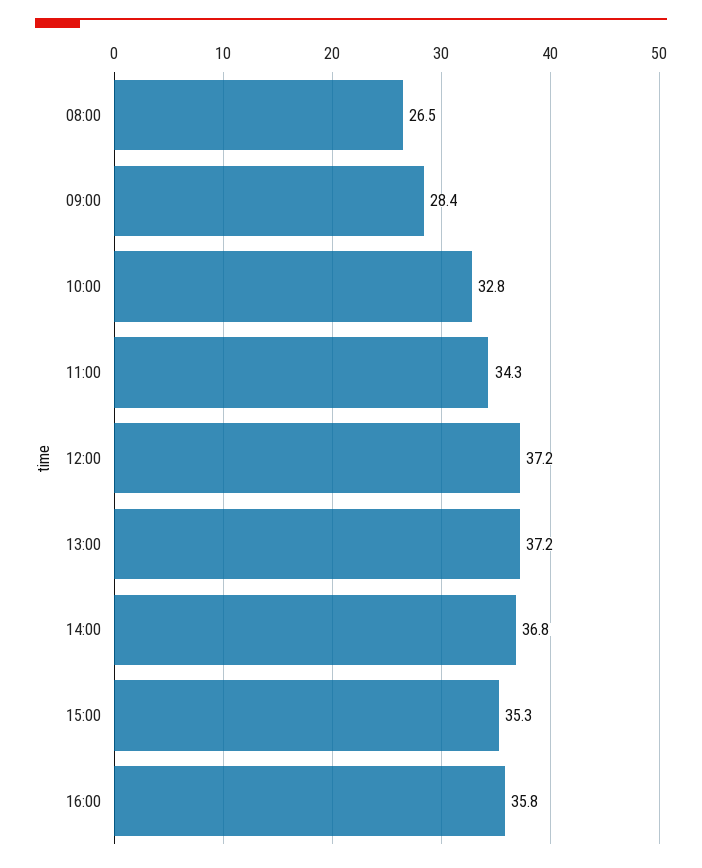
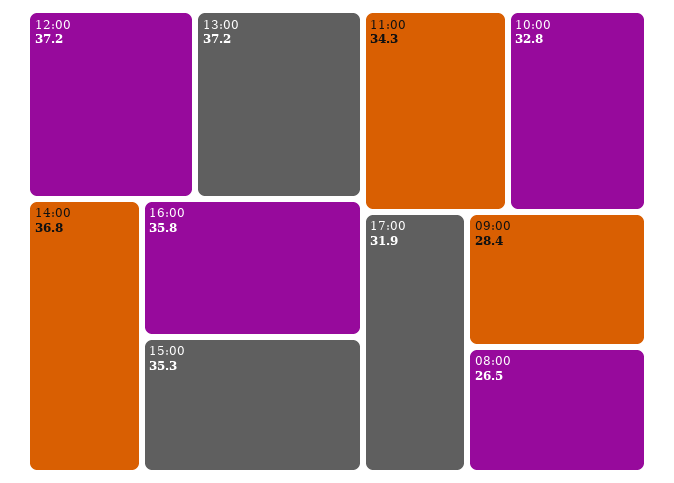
17:00: none -> 31.9

